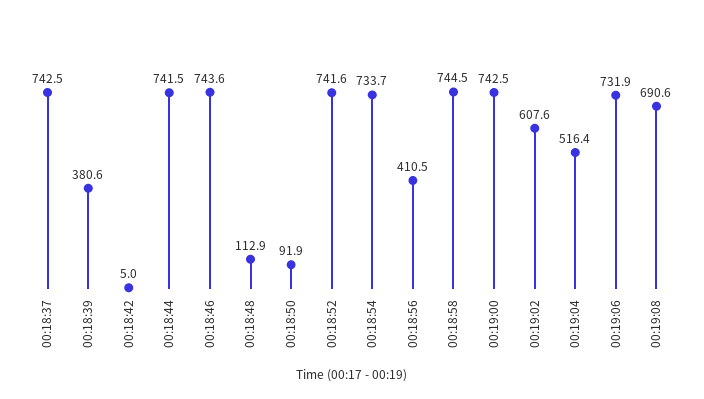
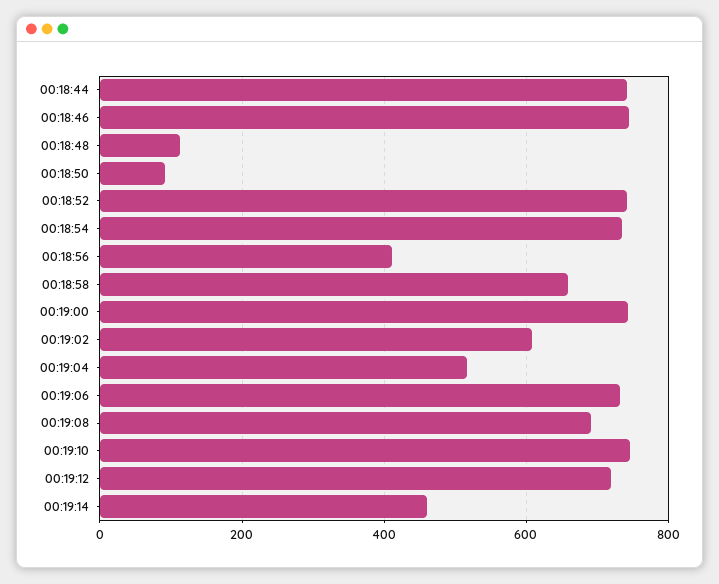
00:18:37: 742.5 -> none
00:18:39: 380.6 -> none
00:18:42: 5 -> none
00:18:58: 744.5 -> 660
00:19:10: none -> 740
00:19:12: none -> 720
00:19:14: none -> 460

